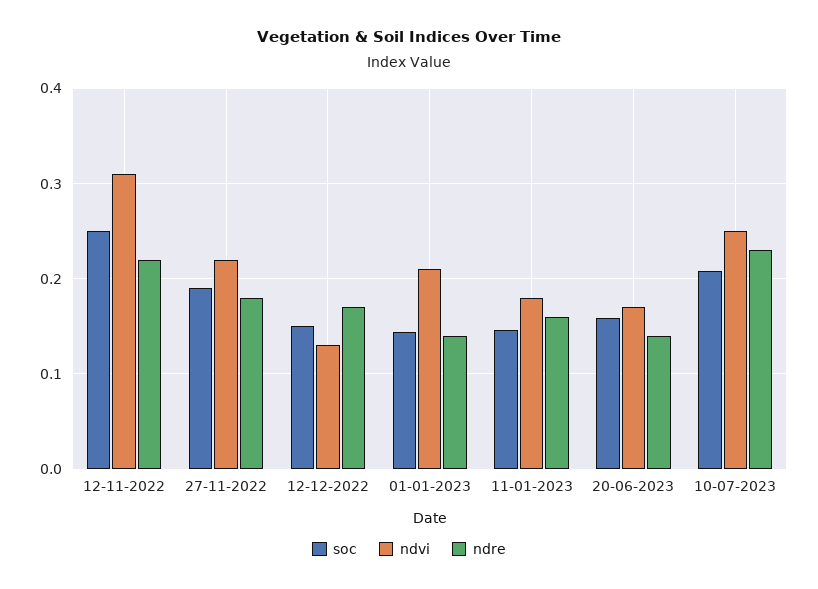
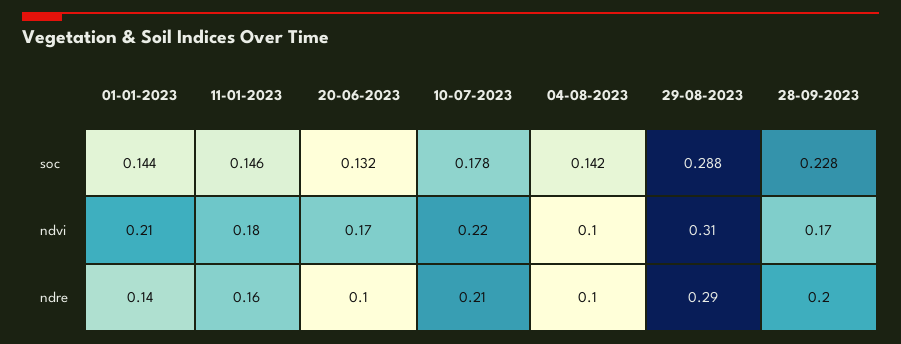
soc, 12-11-2022: 0.25 -> none
ndvi, 12-11-2022: 0.31 -> none
ndre, 12-11-2022: 0.22 -> none
soc, 27-11-2022: 0.19 -> none
ndvi, 27-11-2022: 0.22 -> none
ndre, 27-11-2022: 0.18 -> none
soc, 12-12-2022: 0.15 -> none
ndvi, 12-12-2022: 0.13 -> none
ndre, 12-12-2022: 0.17 -> none
soc, 20-06-2023: 0.16 -> 0.132
ndre, 20-06-2023: 0.14 -> 0.1
soc, 10-07-2023: 0.21 -> 0.178
ndvi, 10-07-2023: 0.25 -> 0.22
ndre, 10-07-2023: 0.23 -> 0.21
soc, 04-08-2023: none -> 0.142
soc, 29-08-2023: none -> 0.288
soc, 28-09-2023: none -> 0.228
ndvi, 04-08-2023: none -> 0.1
ndvi, 29-08-2023: none -> 0.31
ndvi, 28-09-2023: none -> 0.17
ndre, 04-08-2023: none -> 0.1
ndre, 29-08-2023: none -> 0.29
ndre, 28-09-2023: none -> 0.2

